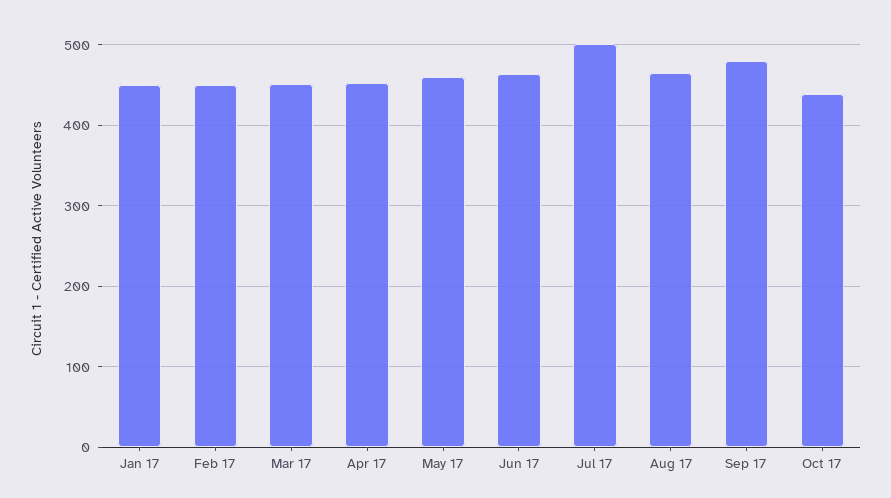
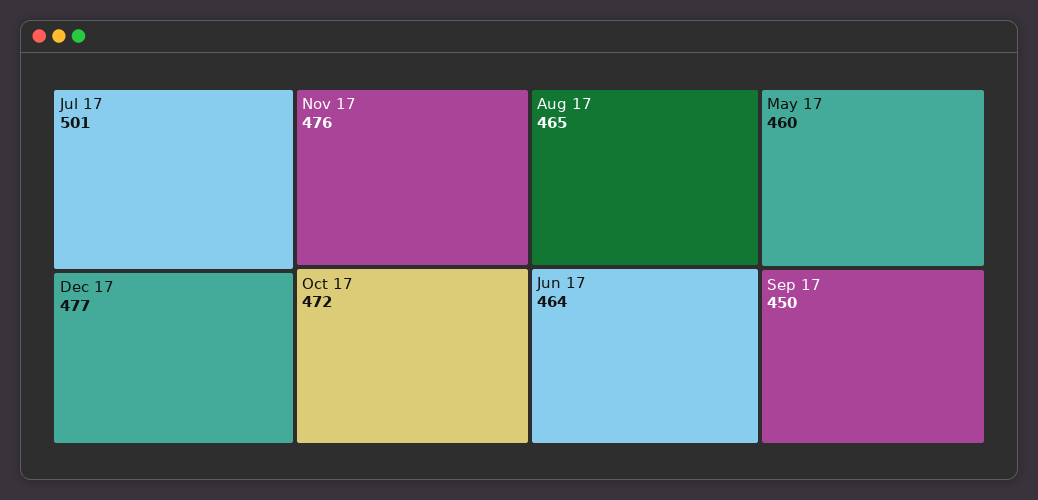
Jan 17: 450 -> none
Feb 17: 450 -> none
Mar 17: 450 -> none
Apr 17: 450 -> none
Sep 17: 480 -> 450
Oct 17: 440 -> 472
Dec 17: none -> 477
Nov 17: none -> 476

